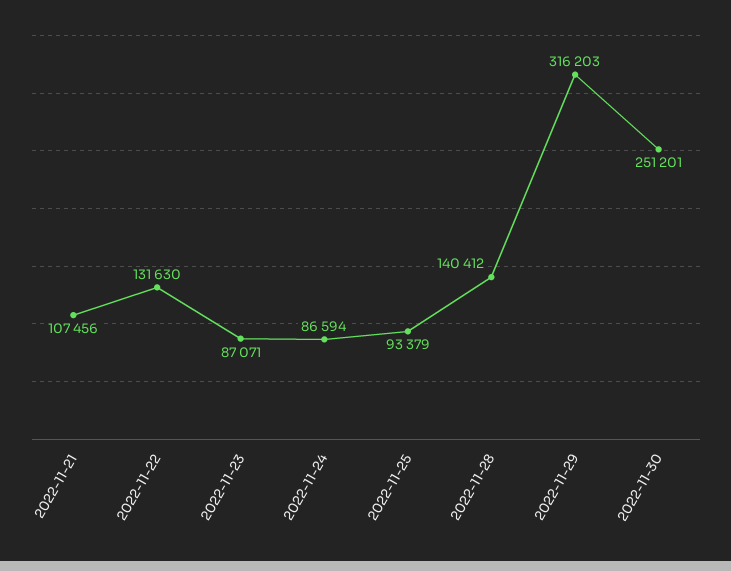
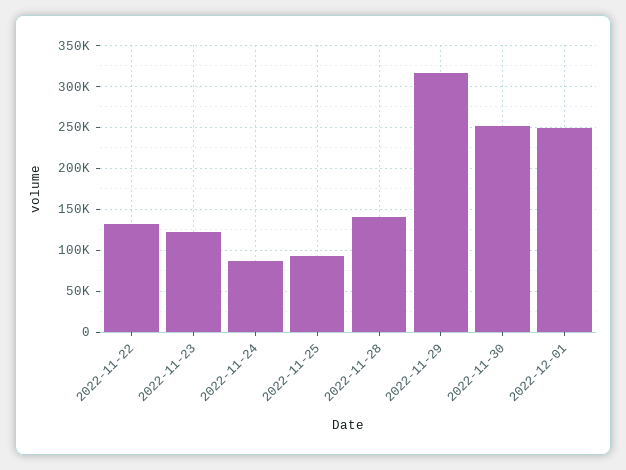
2022-11-21: 107456 -> none
2022-11-23: 87071 -> 120000
2022-12-01: none -> 250000

